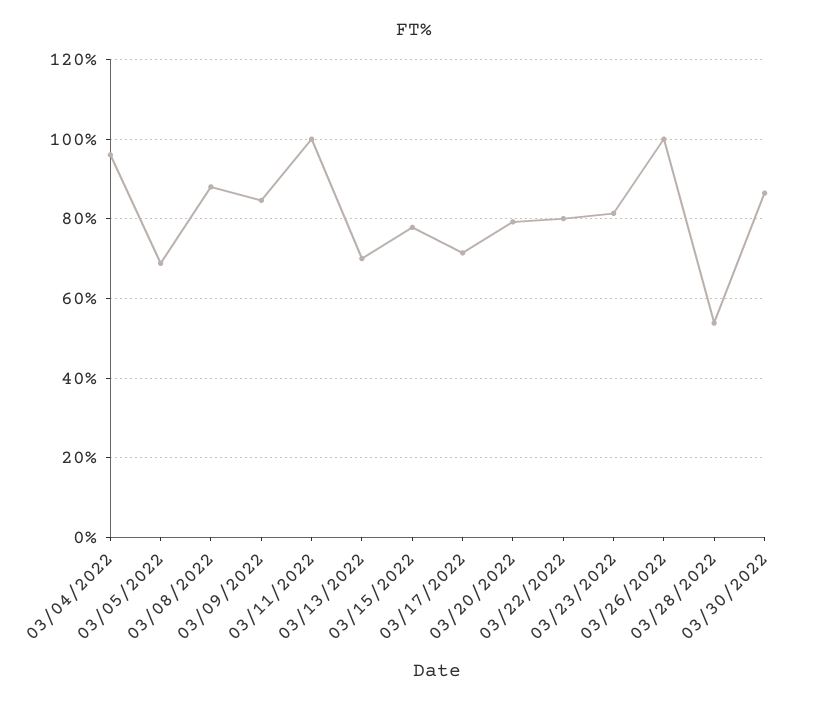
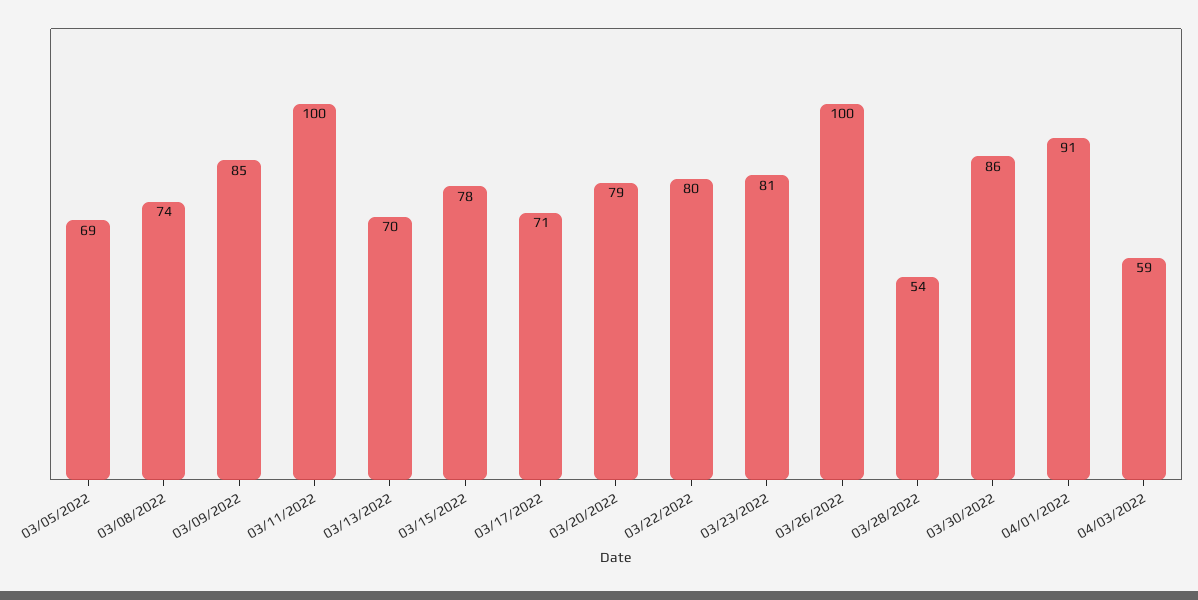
03/04/2022: 96 -> none
03/08/2022: 88 -> 74
04/01/2022: none -> 91
04/03/2022: none -> 59

